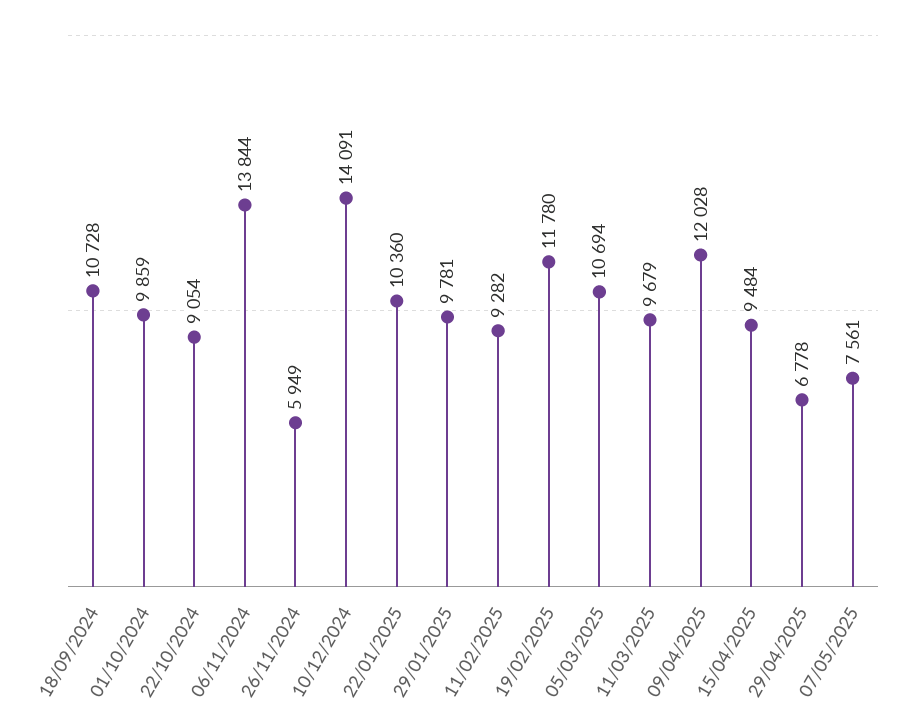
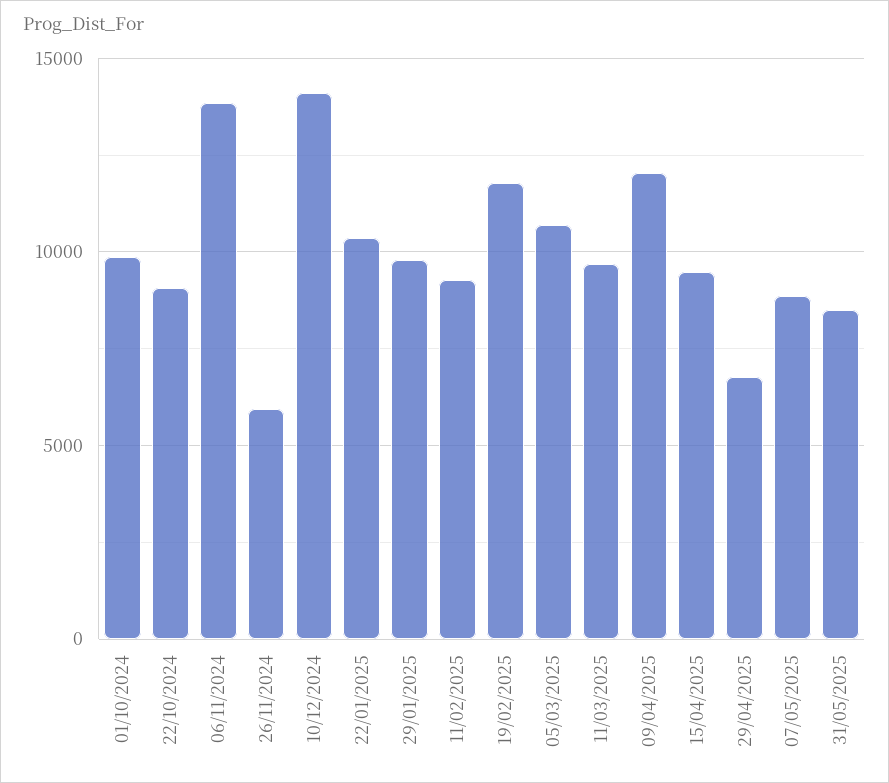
18/09/2024: 10728 -> none
07/05/2025: 7561 -> 9000
31/05/2025: none -> 8500

